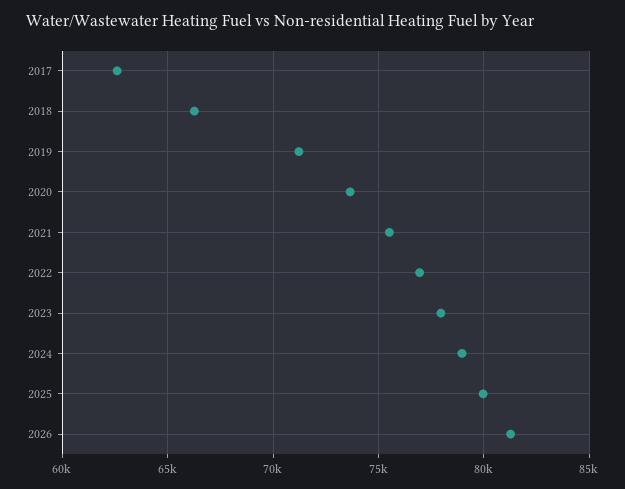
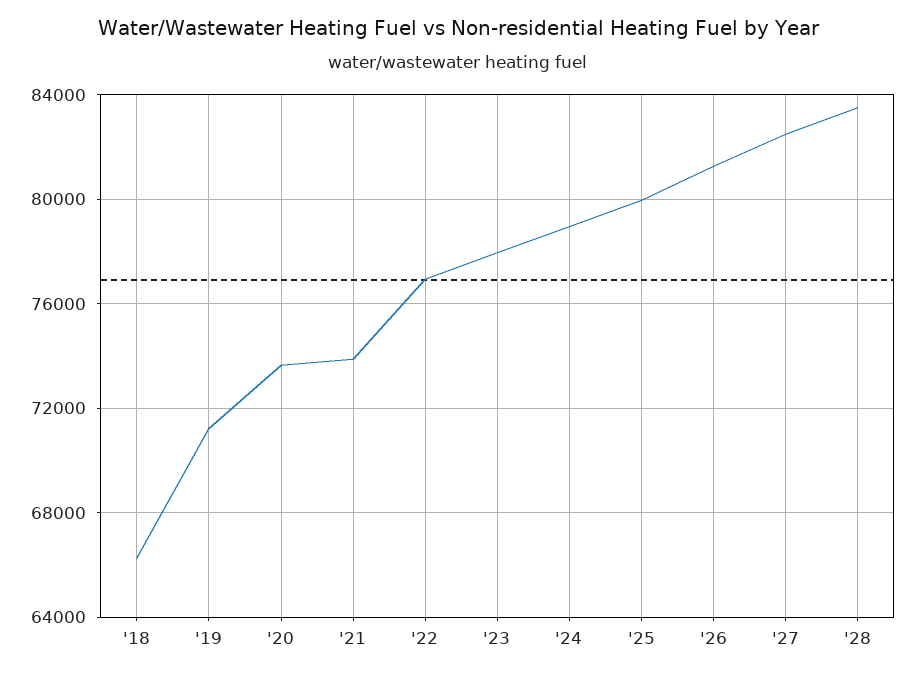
2017: 62500 -> none
2021: 75500 -> 74000
'27: none -> 82500
'28: none -> 83500

